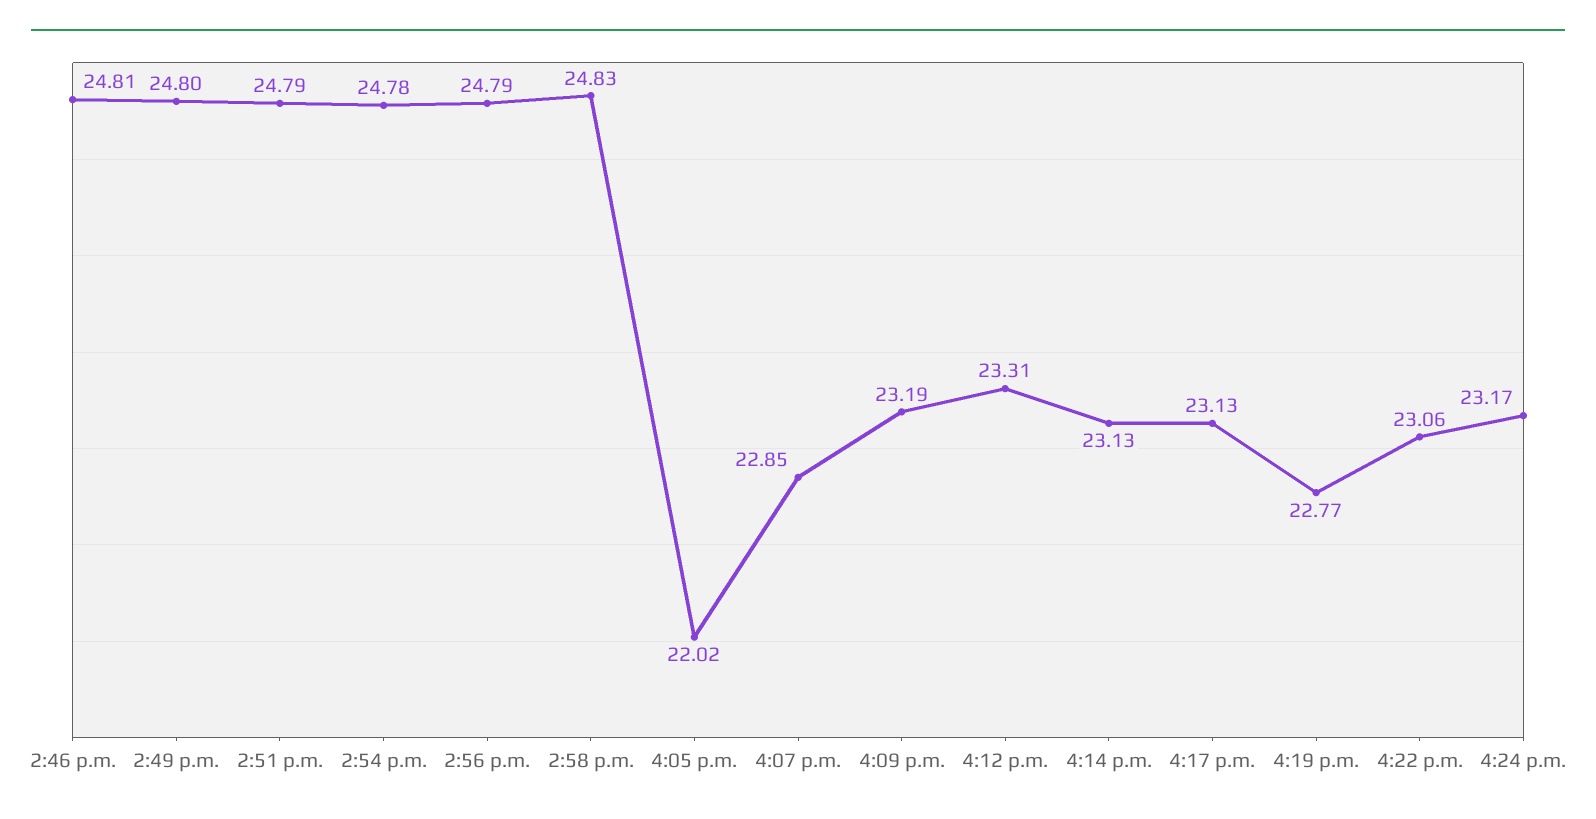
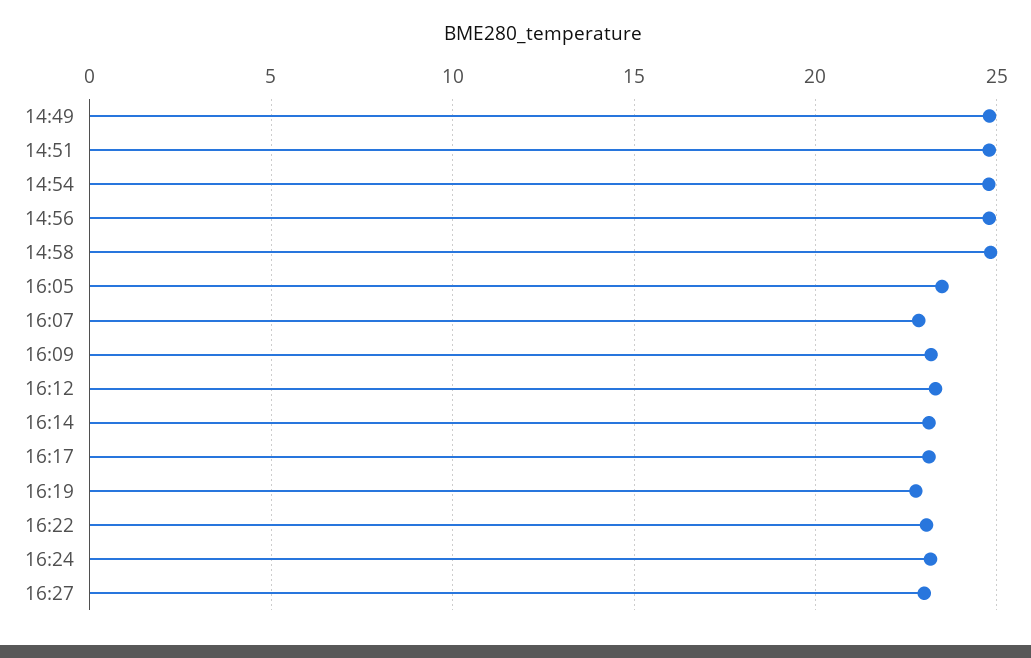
2:46 p.m.: 24.81 -> none
4:05 p.m.: 22.02 -> 23.5
16:27: none -> 23

